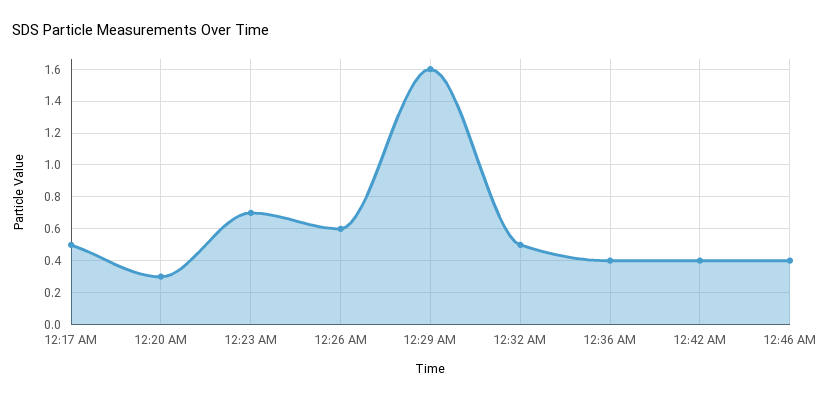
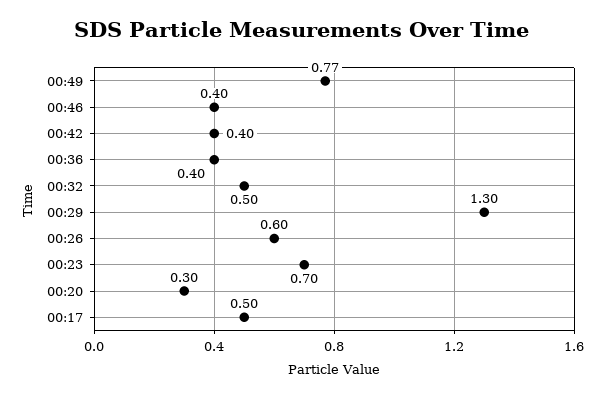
12:29 AM: 1.6 -> 1.3
00:49: none -> 0.77

